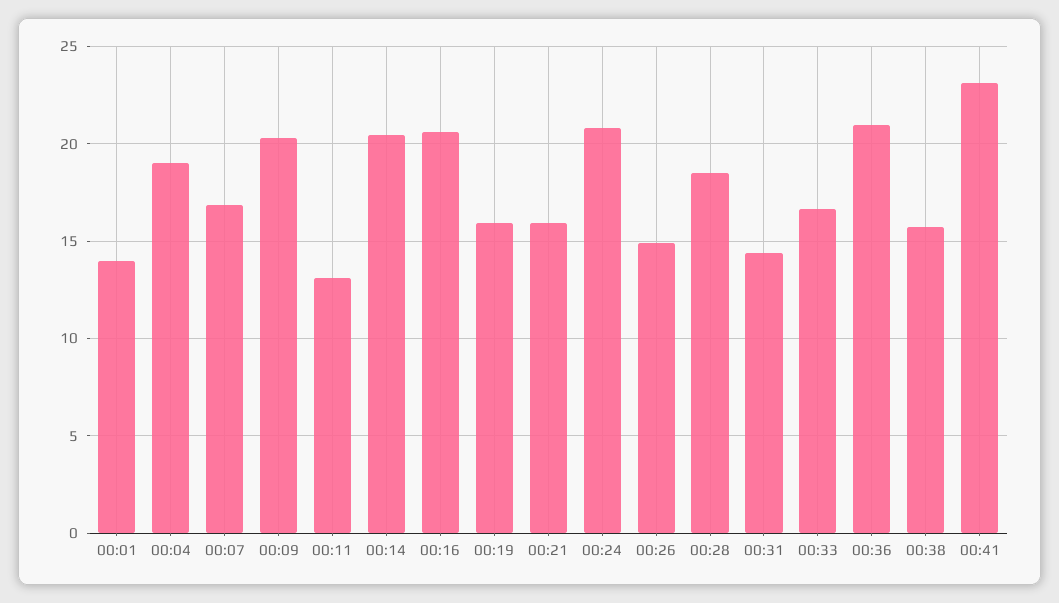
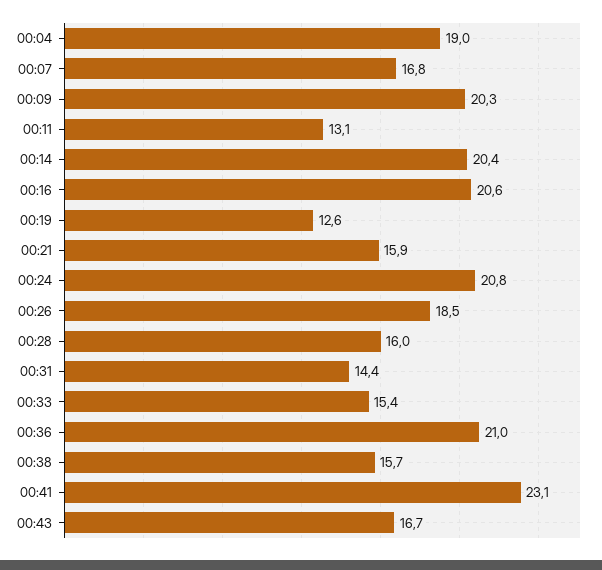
00:01: 14 -> none
00:19: 16 -> 12.6
00:26: 15 -> 18.5
00:28: 18.5 -> 16
00:33: 16.5 -> 15.4
00:43: none -> 16.7

